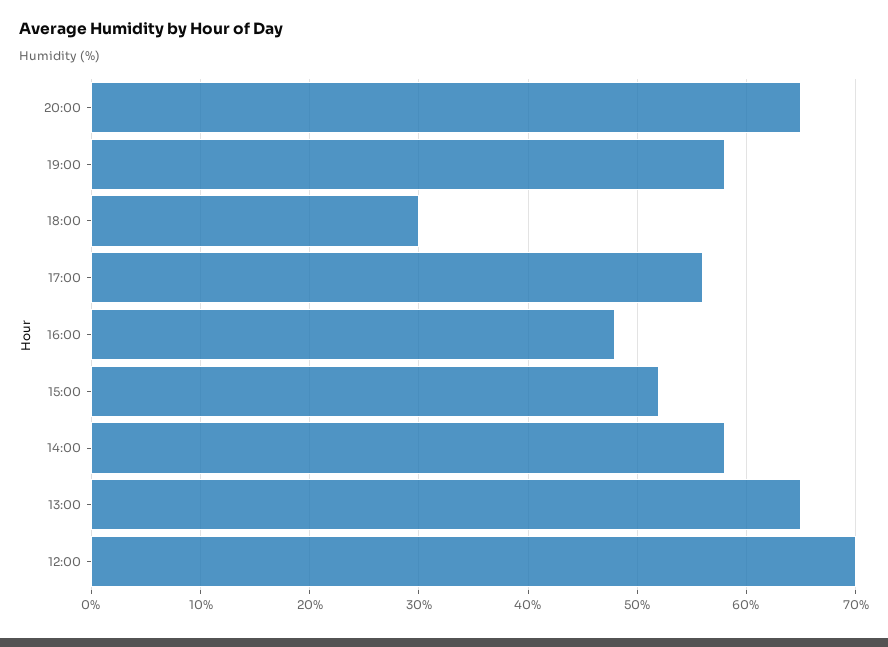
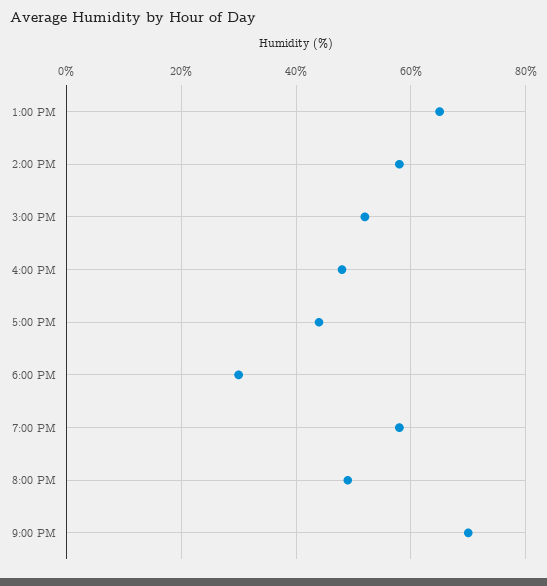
20:00: 65 -> 50
17:00: 56 -> 45
12:00: 70 -> none
9:00 PM: none -> 70

